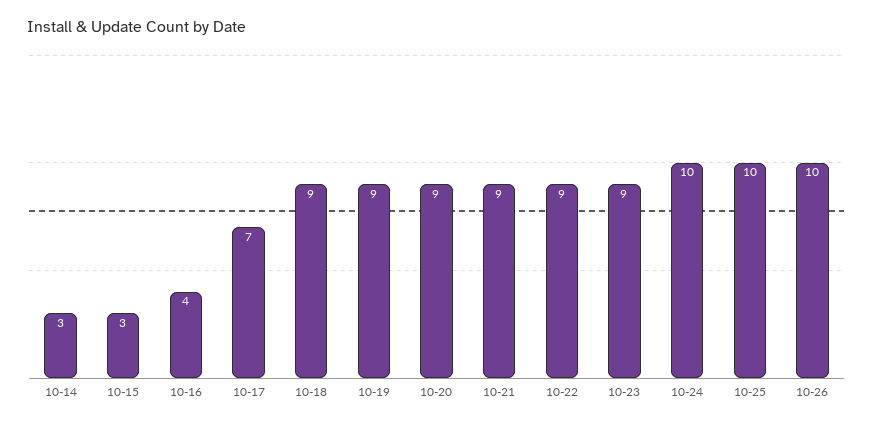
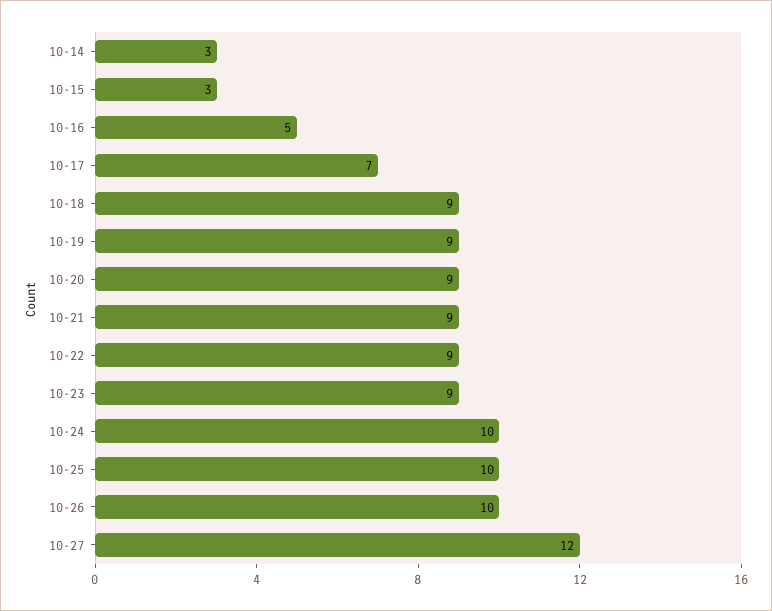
10-16: 4 -> 5
10-27: none -> 12

